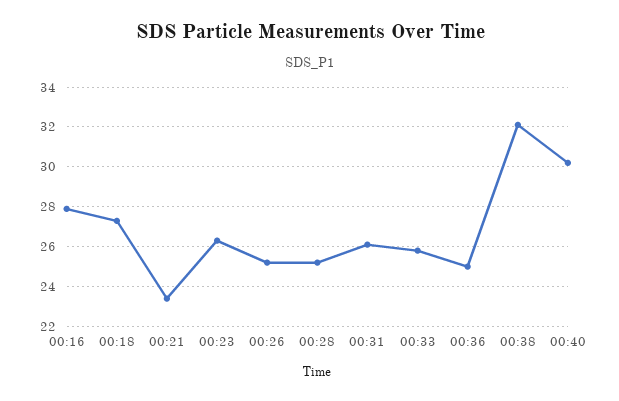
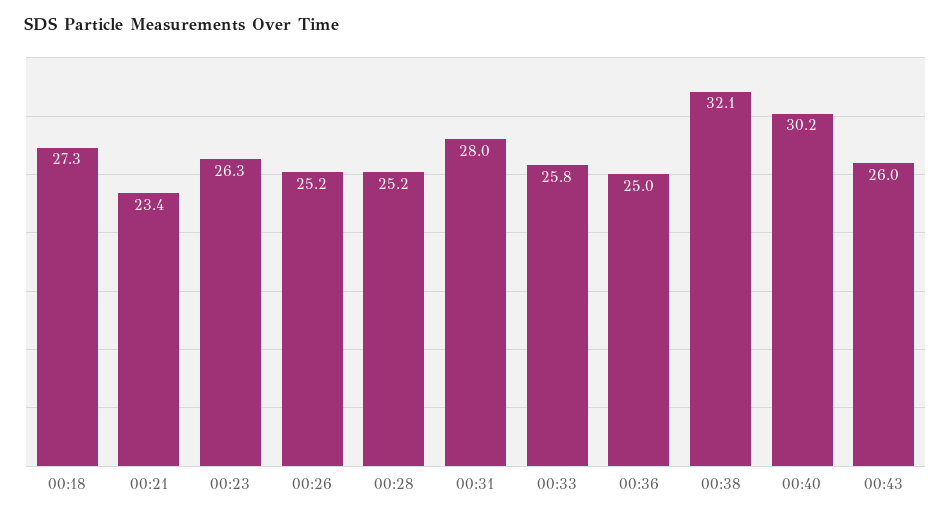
00:16: 28 -> none
00:31: 26 -> 28
00:43: none -> 26

